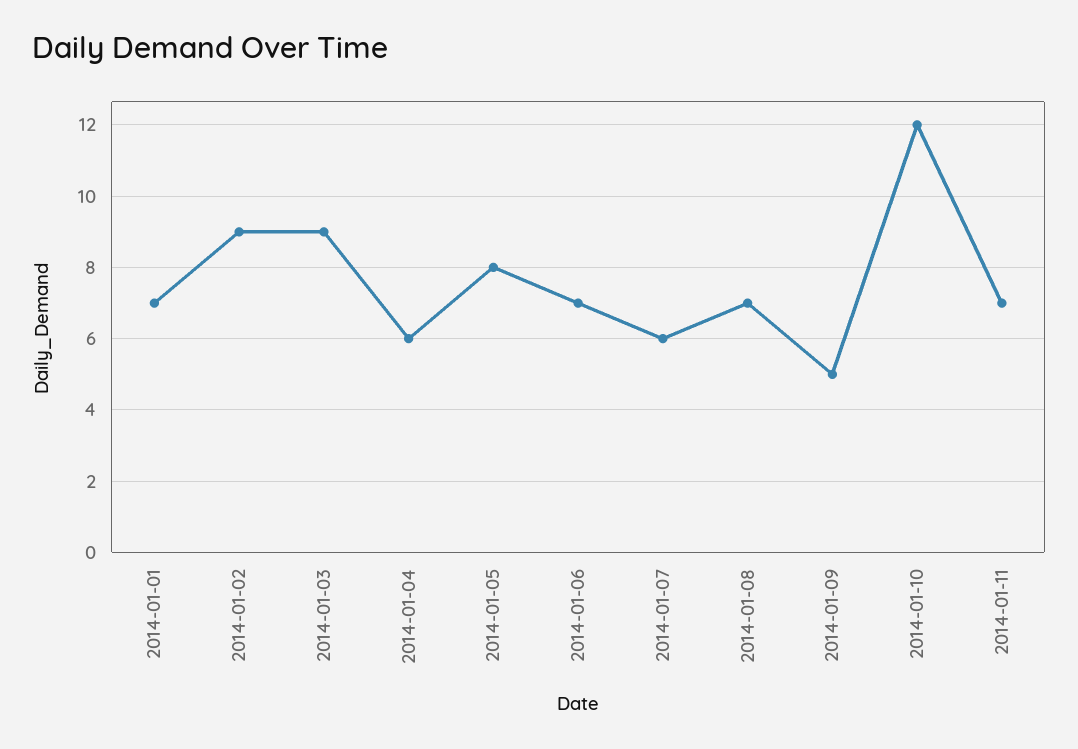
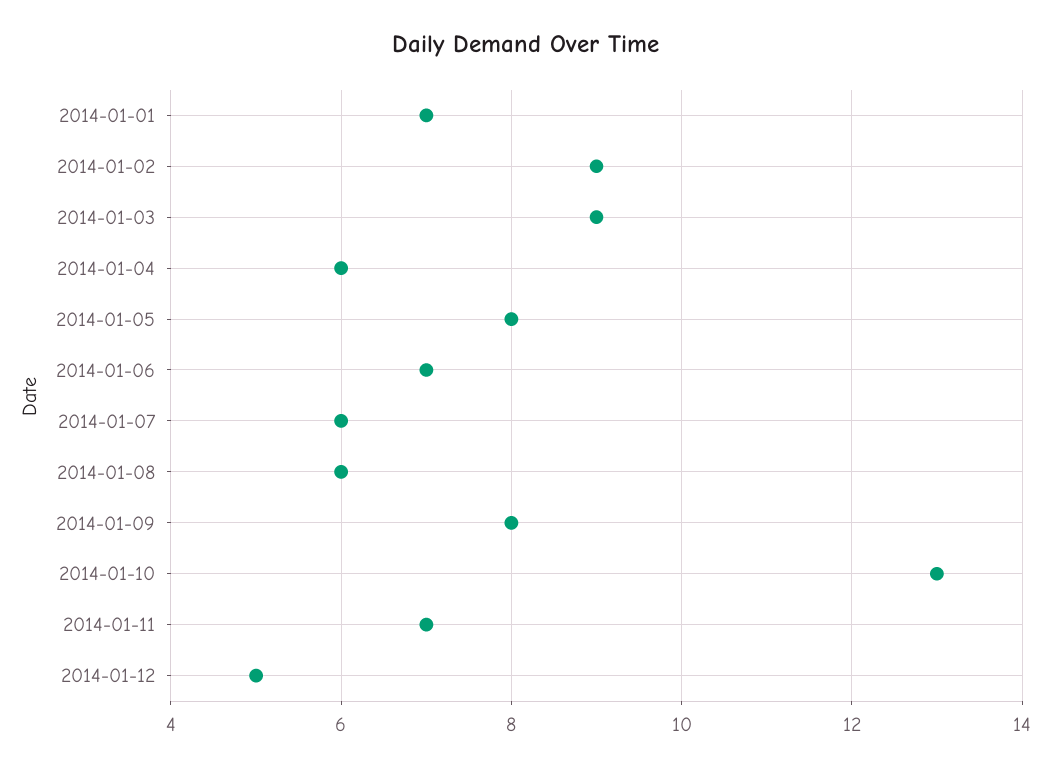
2014-01-08: 7 -> 6
2014-01-09: 5 -> 8
2014-01-10: 12 -> 13
2014-01-12: none -> 5

